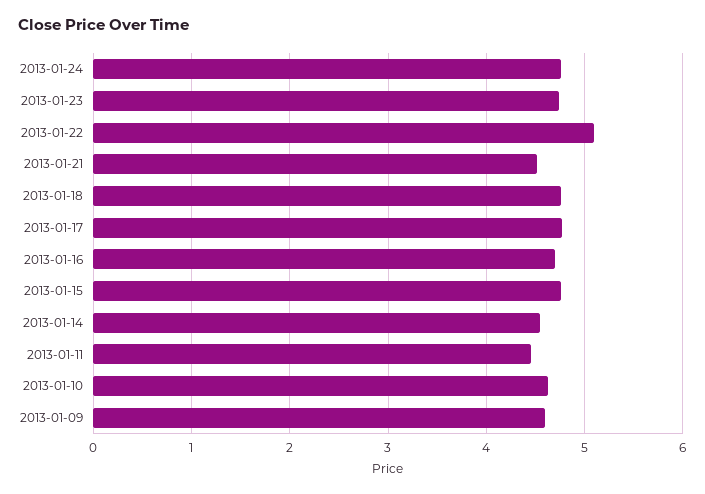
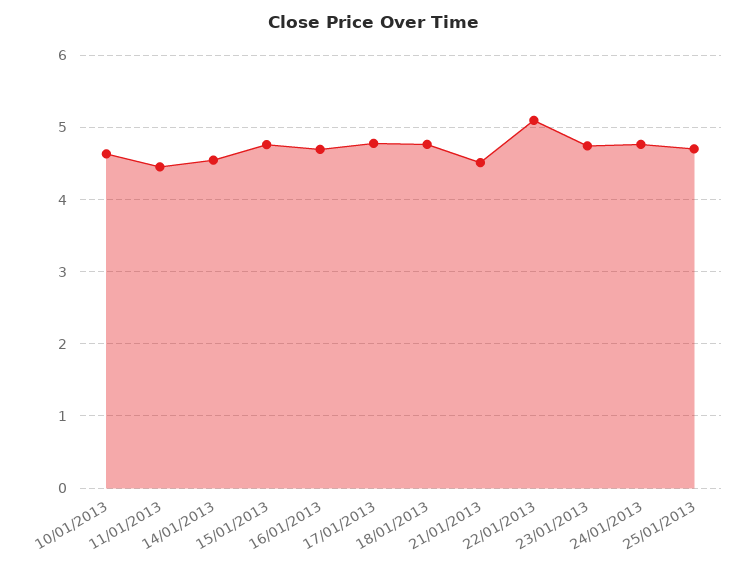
2013-01-09: 4.6 -> none
25/01/2013: none -> 4.7

